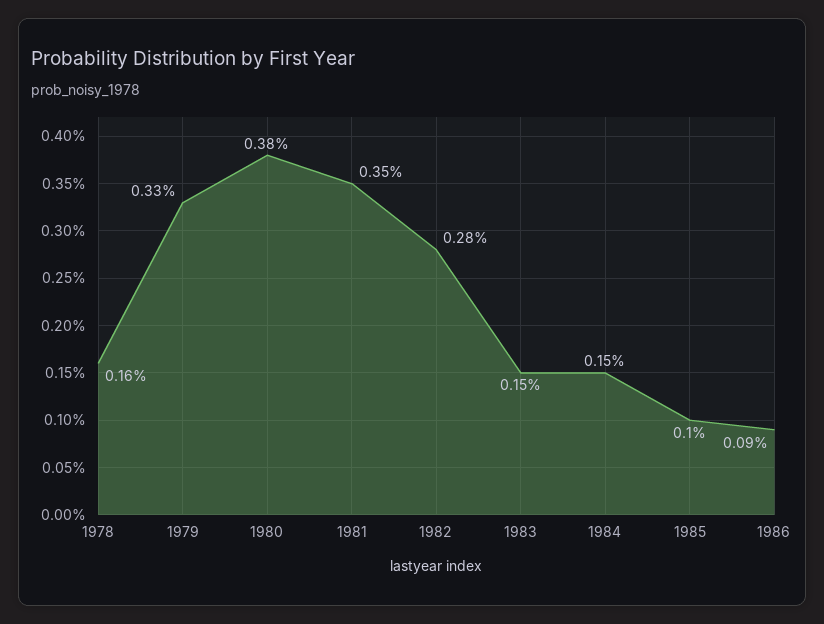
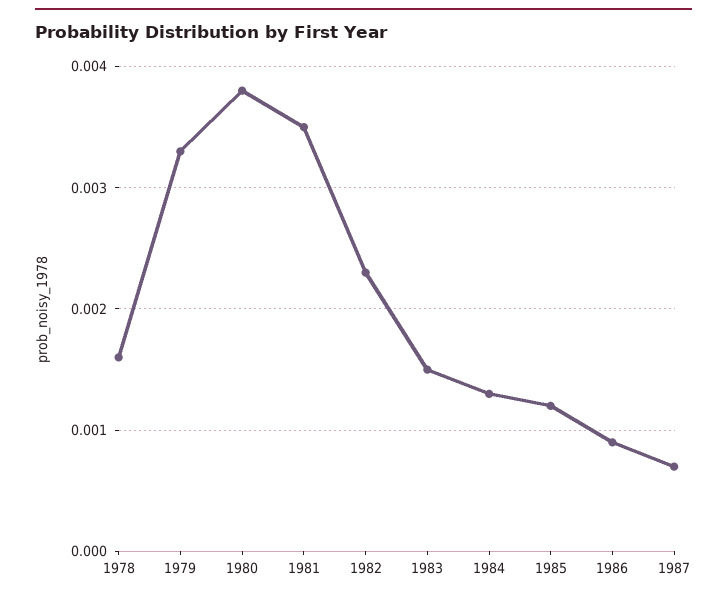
1982: 0.0028 -> 0.0023
1984: 0.0015 -> 0.0013
1985: 0.001 -> 0.0012
1987: none -> 0.0007

